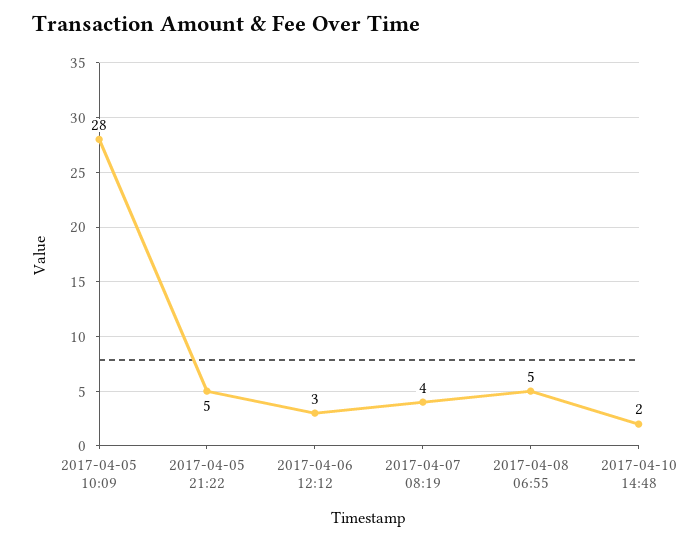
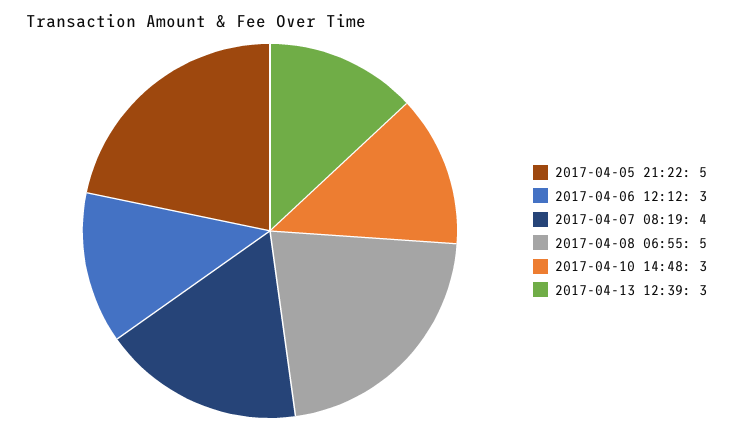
2017-04-05 10:09: 28 -> none
2017-04-10 14:48: 2 -> 3
2017-04-13 12:39: none -> 3

